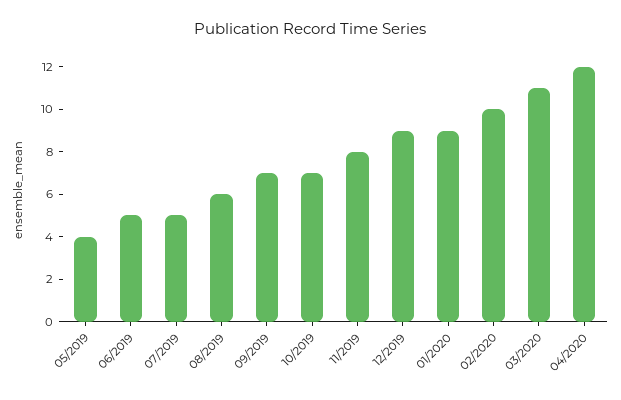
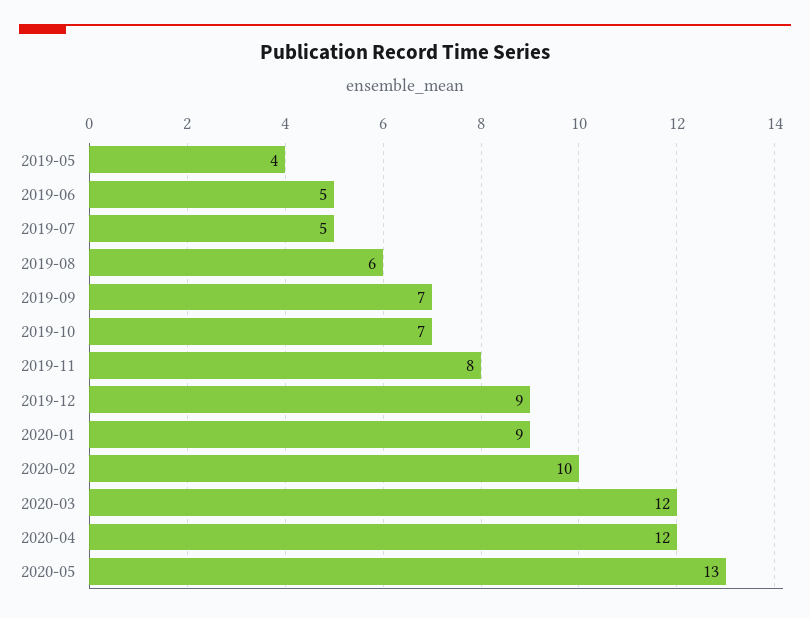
03/2020: 11 -> 12
2020-05: none -> 13

